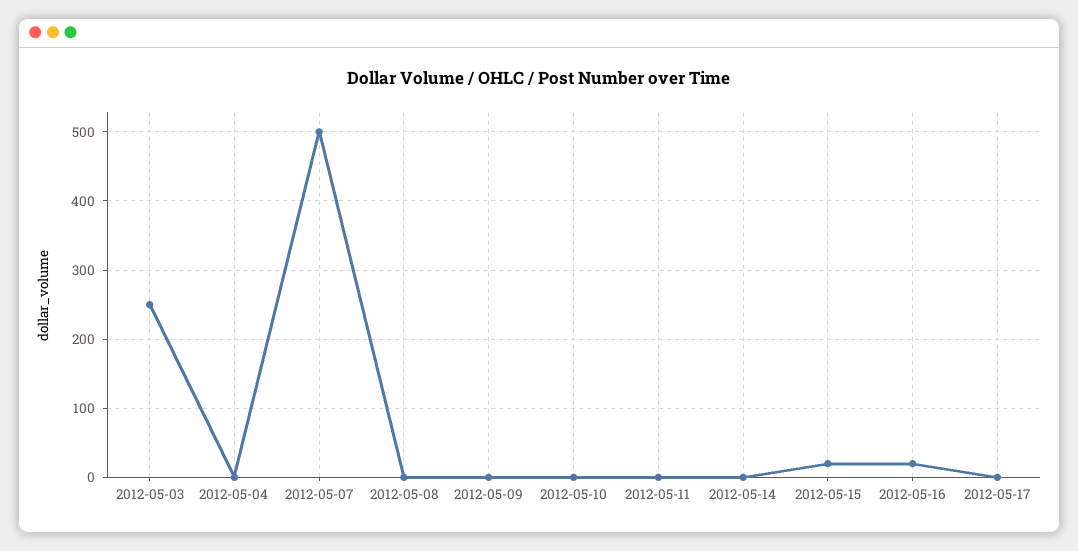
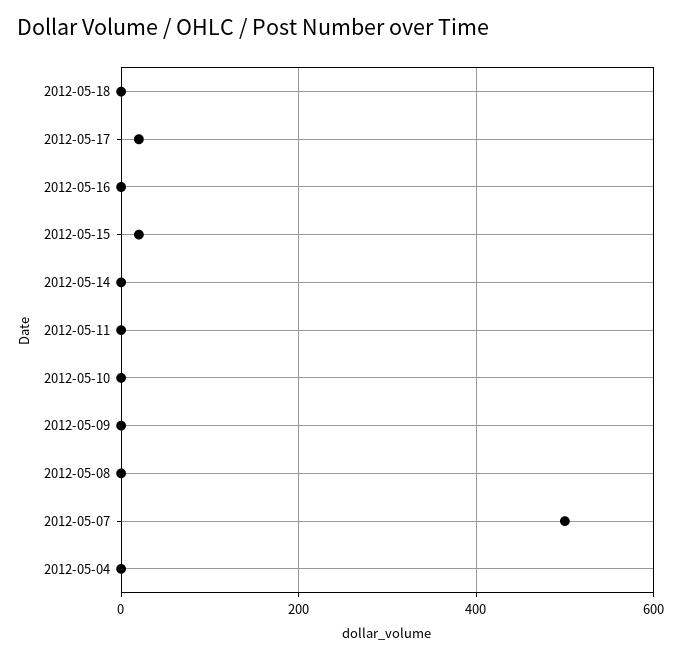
2012-05-03: 250 -> none
2012-05-16: 20 -> 0
2012-05-17: 0 -> 20
2012-05-18: none -> 0

